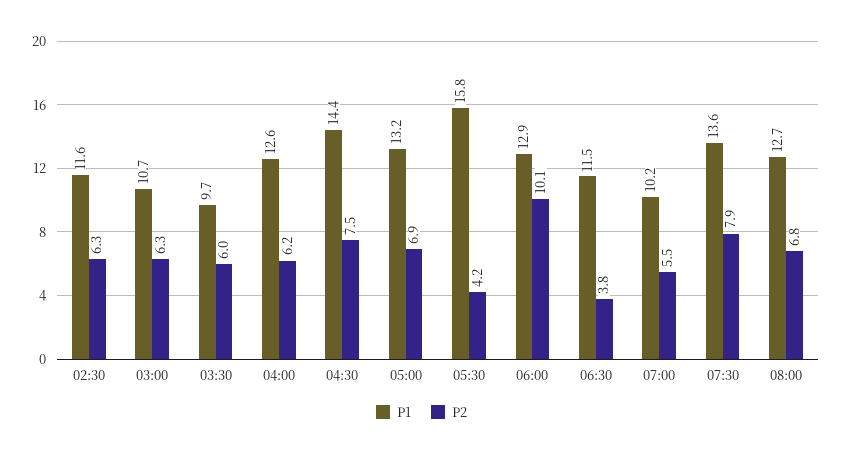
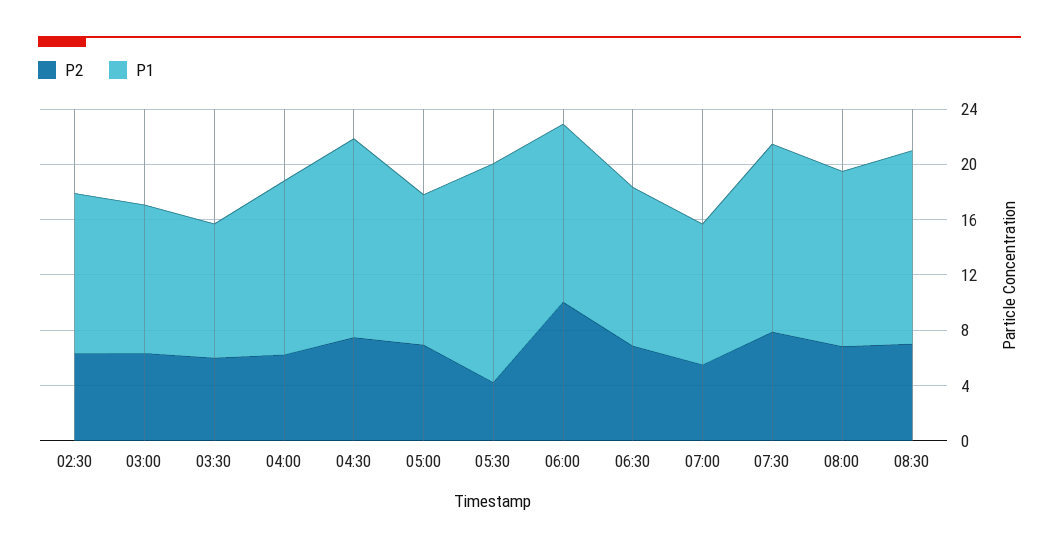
P1, 05:00: 13.2 -> 11
P2, 06:30: 3.8 -> 7
P2, 08:30: none -> 7
P1, 08:30: none -> 14

